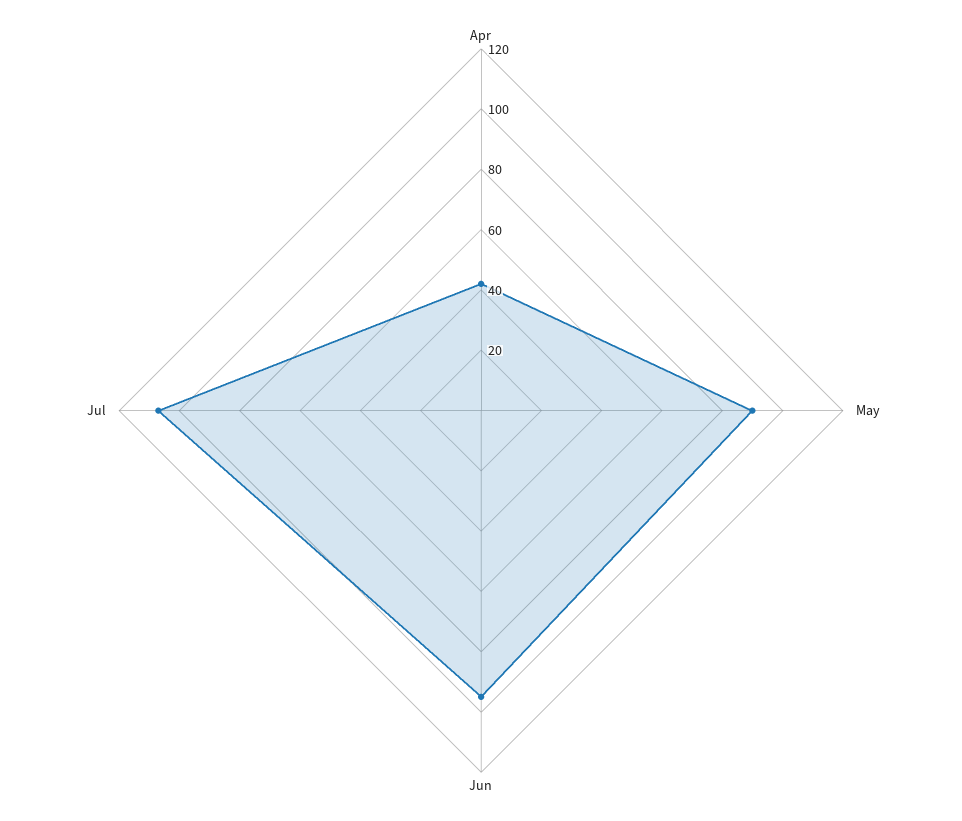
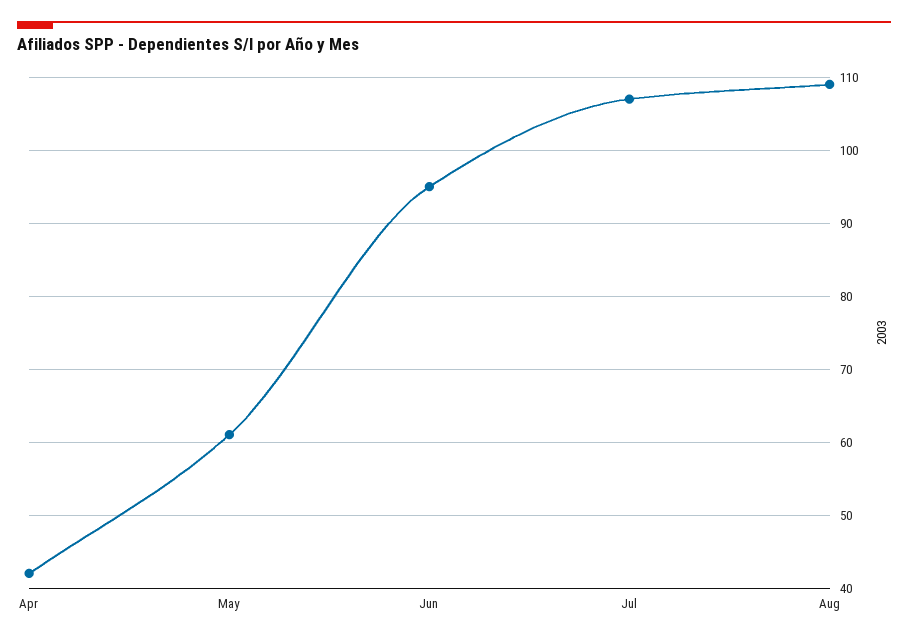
May: 90 -> 61
Aug: none -> 109

